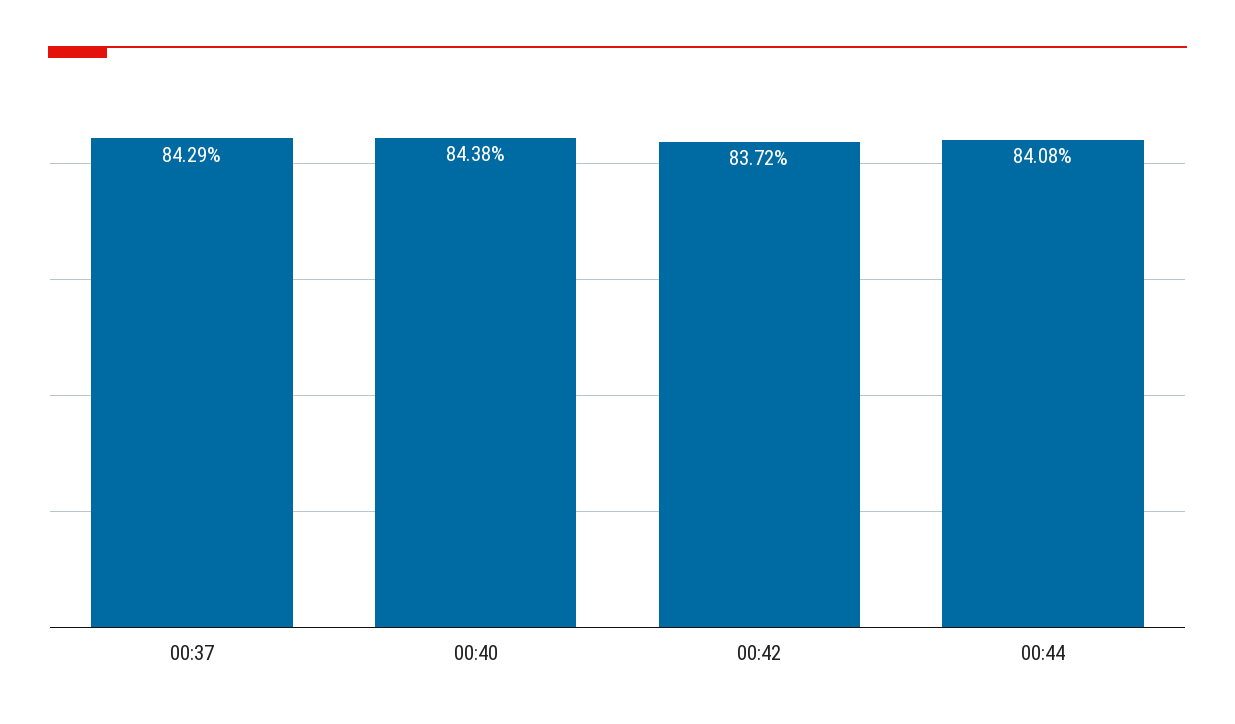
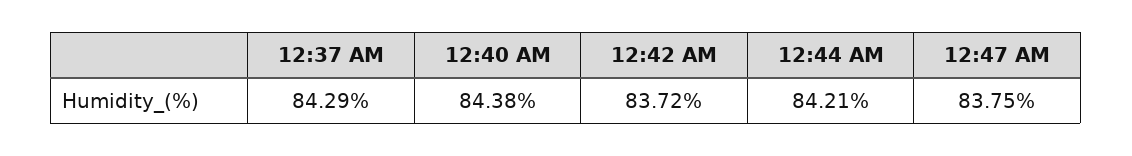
00:44: 84.08 -> 84.21
12:47 AM: none -> 83.75

